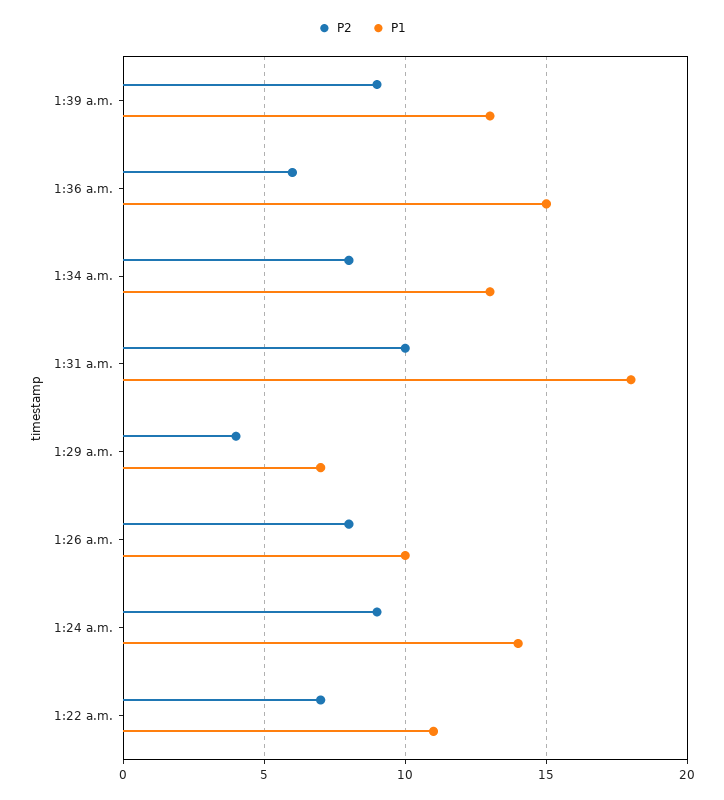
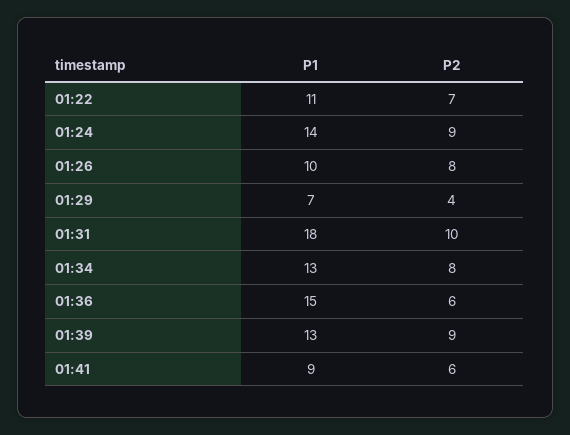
P1, 01:41: none -> 9
P2, 01:41: none -> 6

